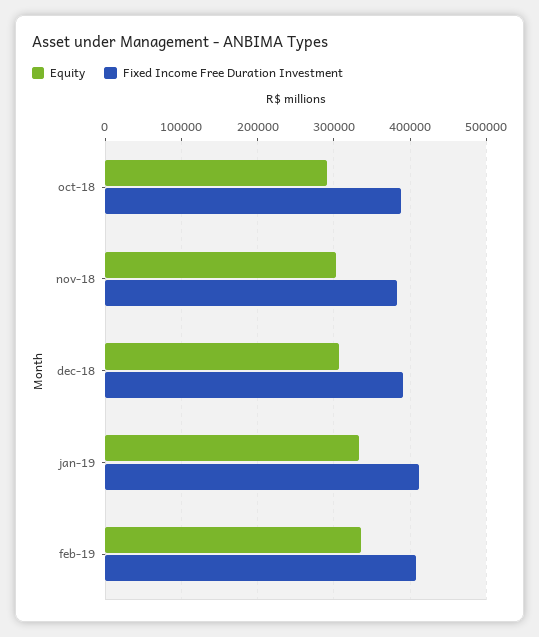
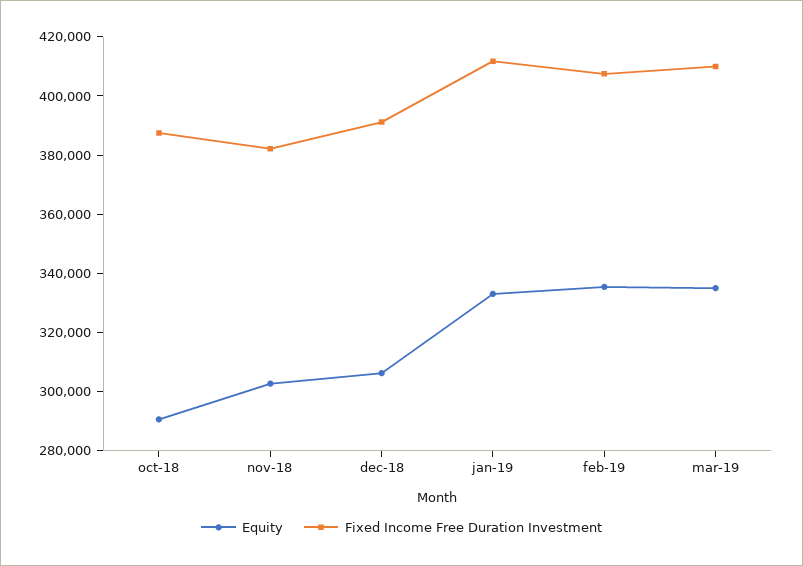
Equity, mar-19: none -> 335000
Fixed Income Free Duration Investment, mar-19: none -> 410000

